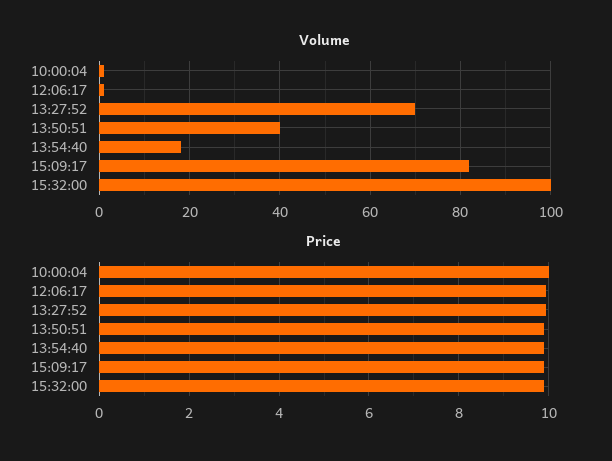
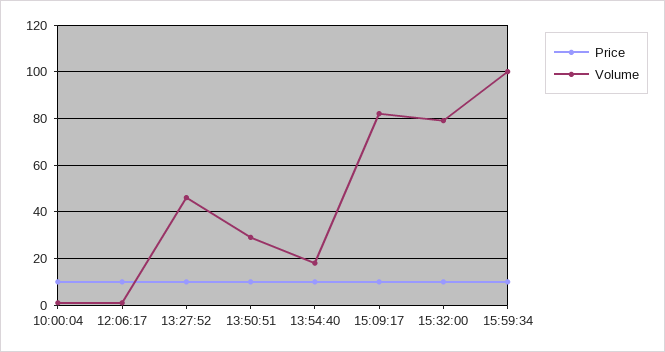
Volume, 13:27:52: 70 -> 45
Volume, 13:50:51: 40 -> 30
Volume, 15:32:00: 100 -> 80
Price, 15:59:34: none -> 10
Volume, 15:59:34: none -> 100

